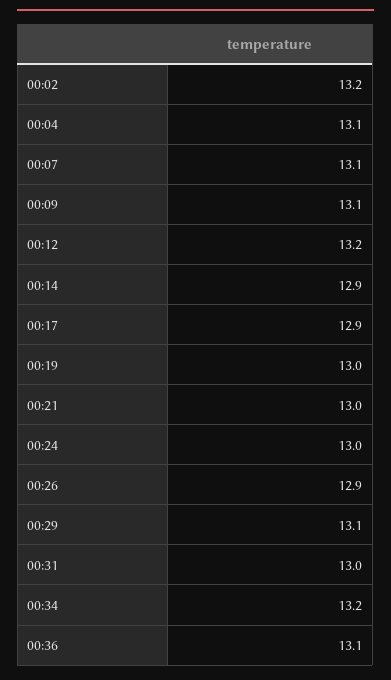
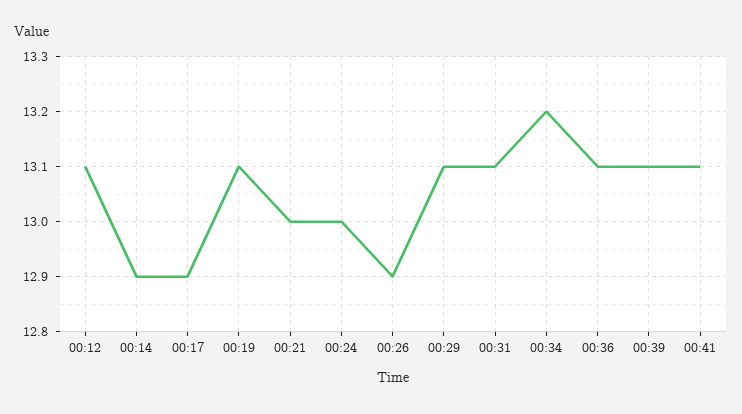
00:02: 13.2 -> none
00:04: 13.1 -> none
00:07: 13.1 -> none
00:09: 13.1 -> none
00:12: 13.2 -> 13.1
00:19: 13 -> 13.1
00:31: 13 -> 13.1
00:39: none -> 13.1
00:41: none -> 13.1

